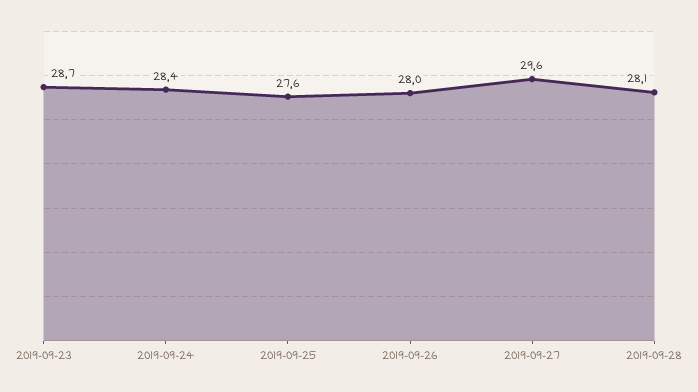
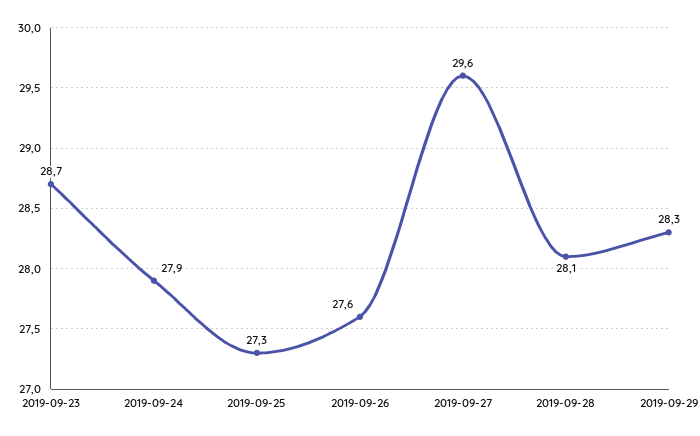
2019-09-24: 28.4 -> 27.9
2019-09-25: 27.6 -> 27.3
2019-09-26: 28 -> 27.6
2019-09-29: none -> 28.3

